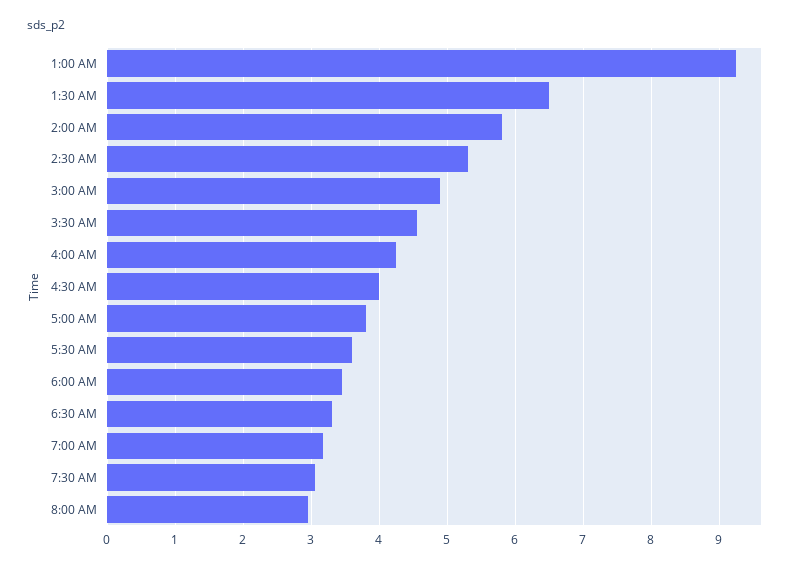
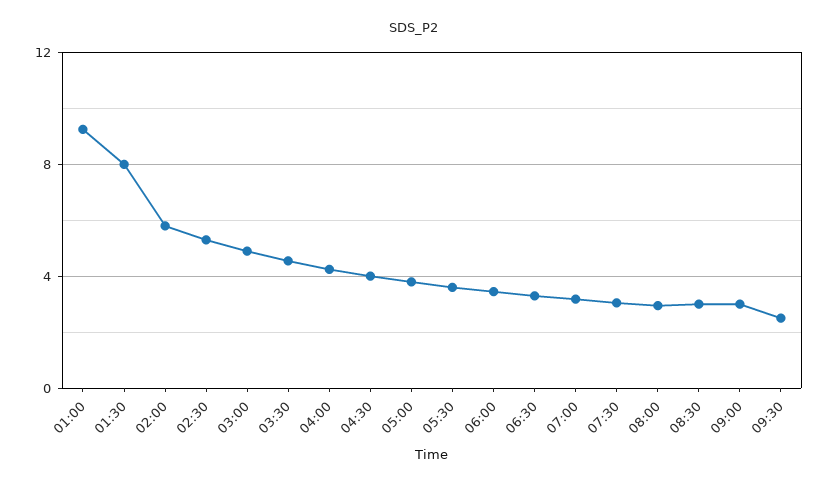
1:30 AM: 6.5 -> 8
08:30: none -> 3
09:00: none -> 3
09:30: none -> 2.5

